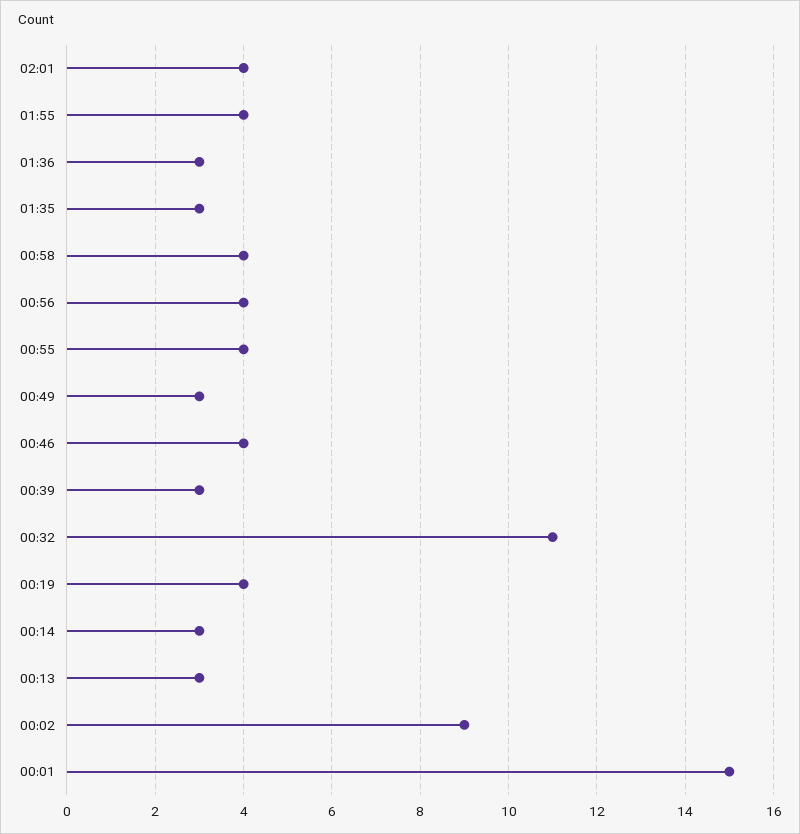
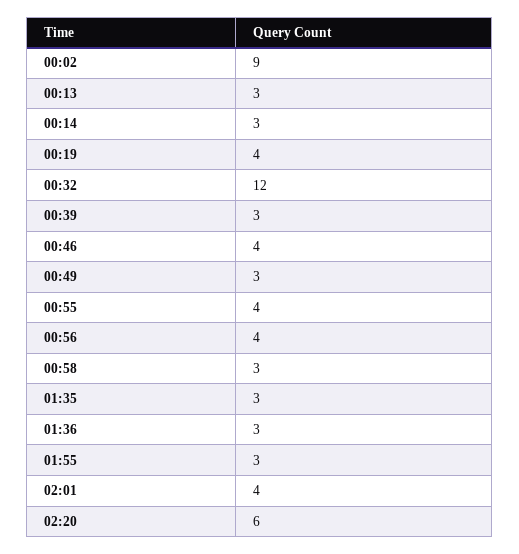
01:55: 4 -> 3
00:58: 4 -> 3
00:32: 11 -> 12
00:01: 15 -> none
02:20: none -> 6

